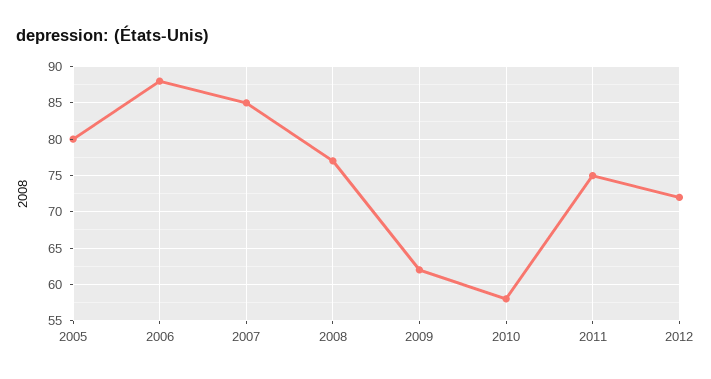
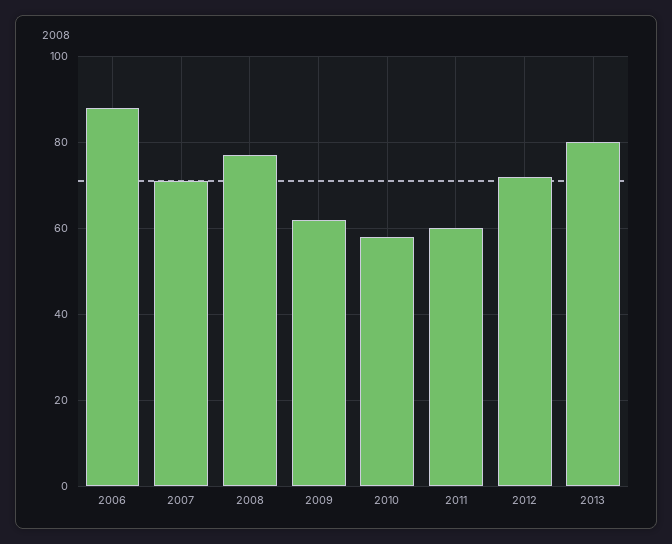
2005: 80 -> none
2007: 85 -> 70
2011: 75 -> 60
2013: none -> 80

